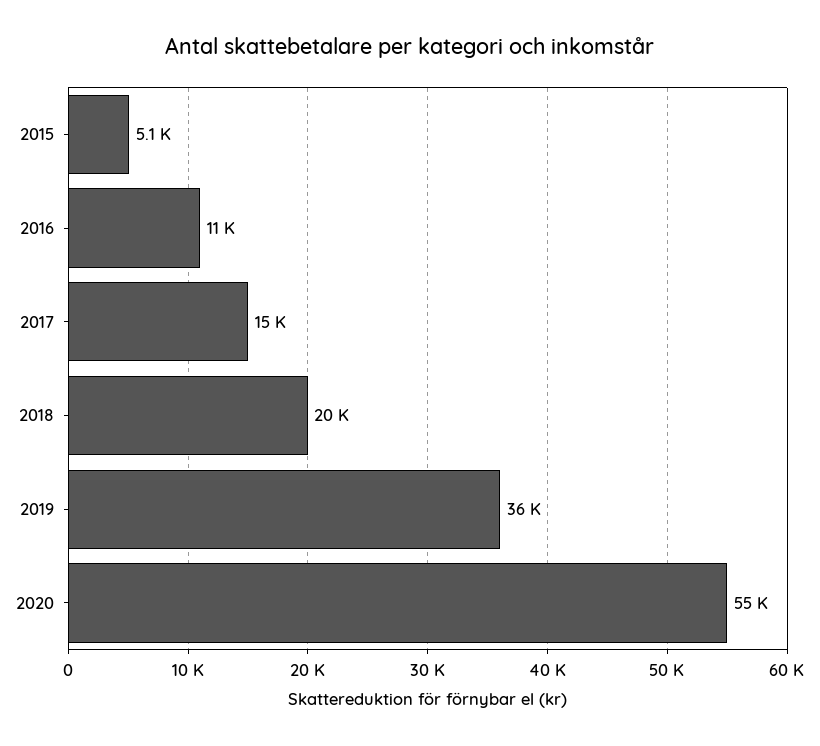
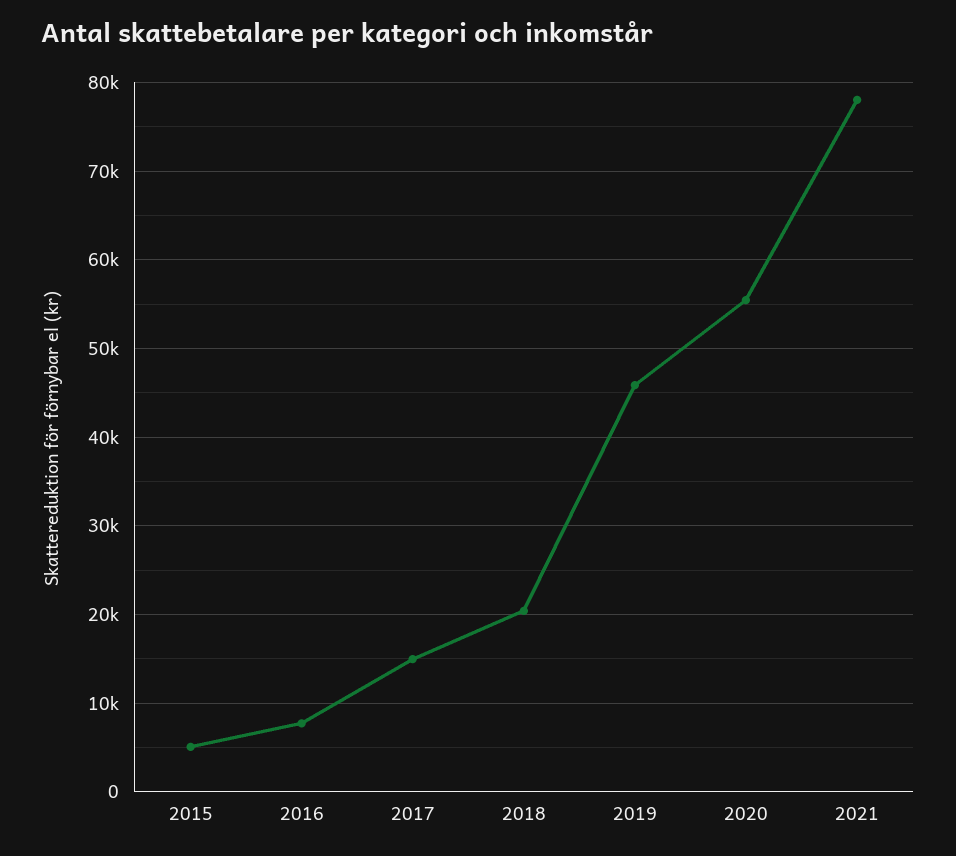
2016: 11000 -> 8000
2019: 36000 -> 46000
2021: none -> 78000

